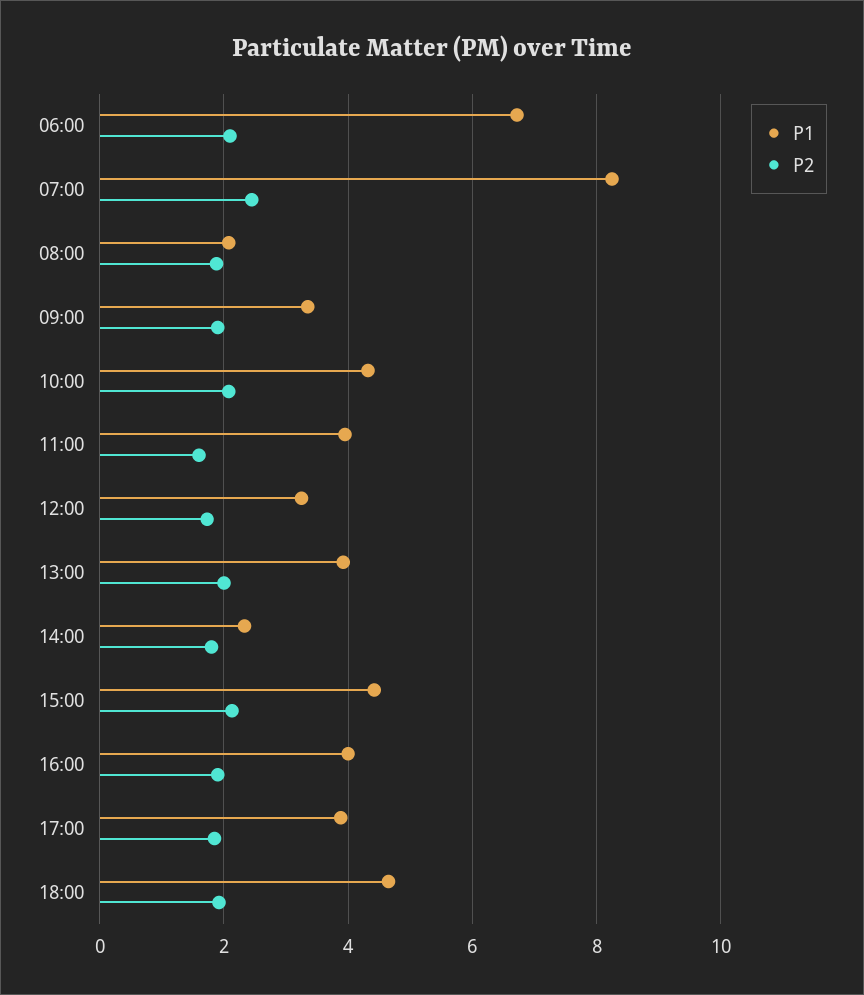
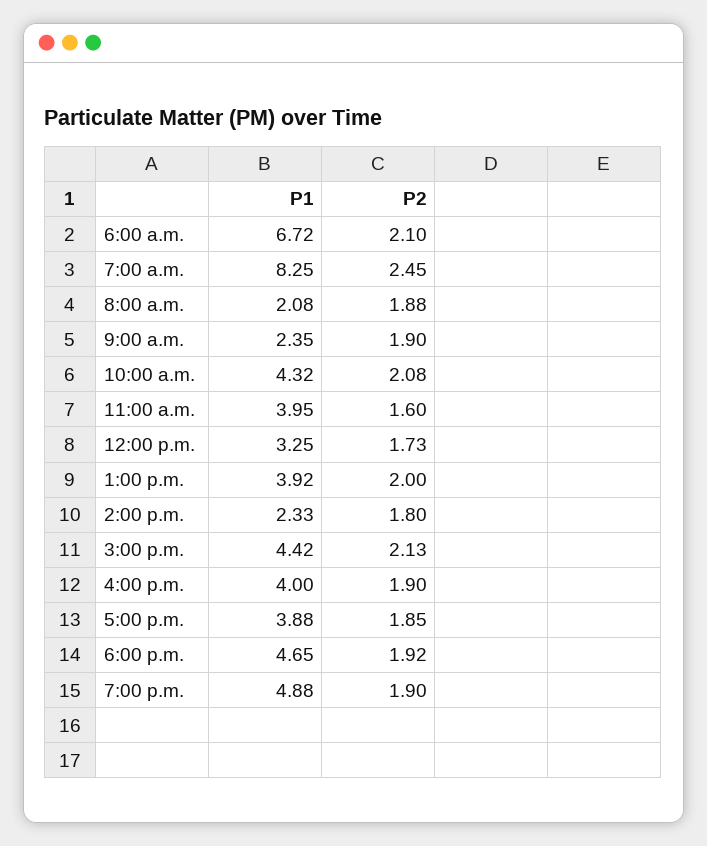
P1, 09:00: 3.4 -> 2.35
P1, 7:00 p.m.: none -> 4.88
P2, 7:00 p.m.: none -> 1.9

